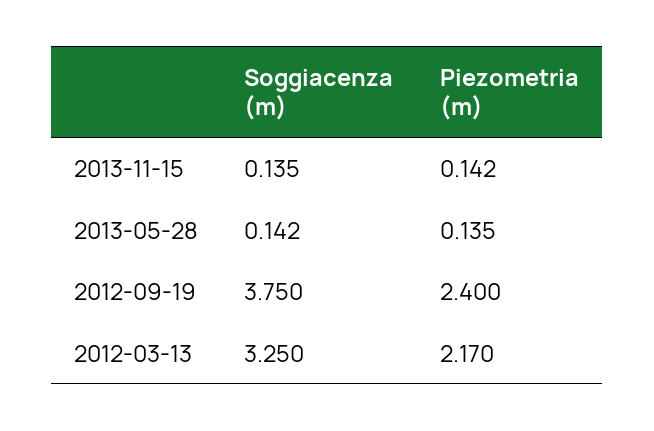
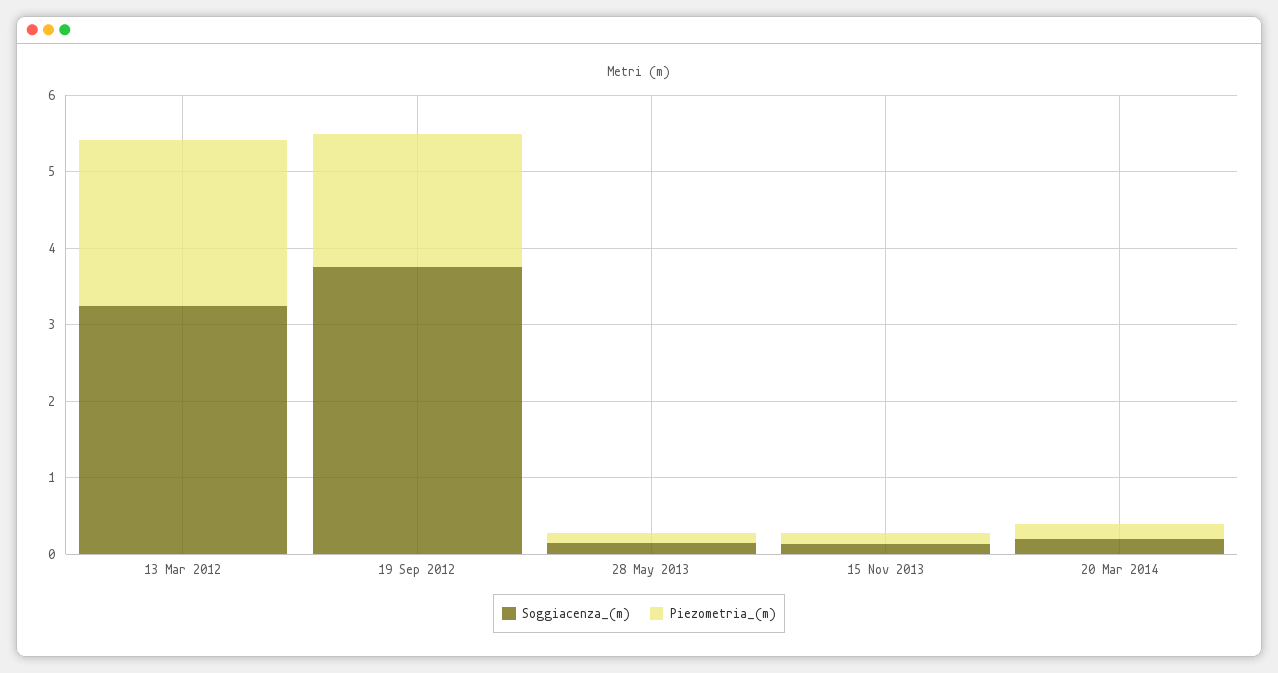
Piezometria (m), 2012-09-19: 2.4 -> 1.8
Soggiacenza (m), 20 Mar 2014: none -> 0.2
Piezometria (m), 20 Mar 2014: none -> 0.2

